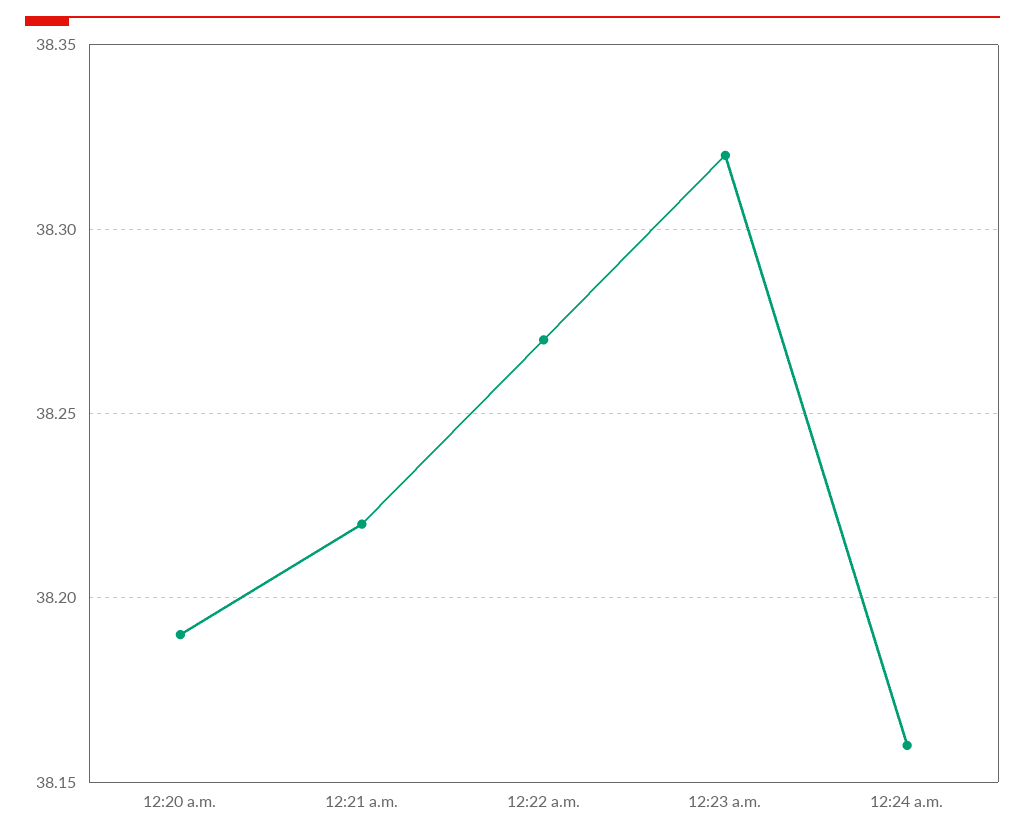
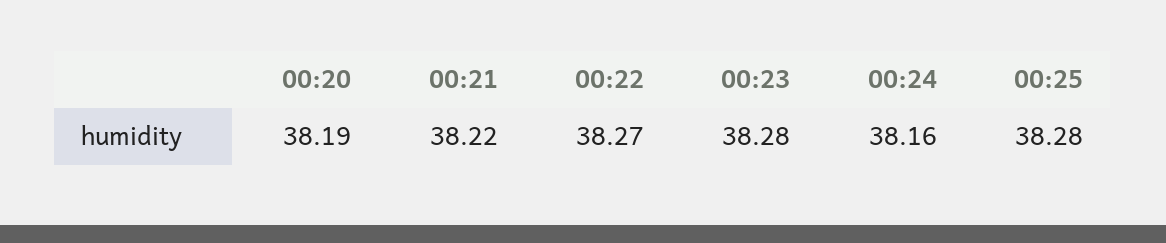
12:23 a.m.: 38.32 -> 38.28
00:25: none -> 38.28

